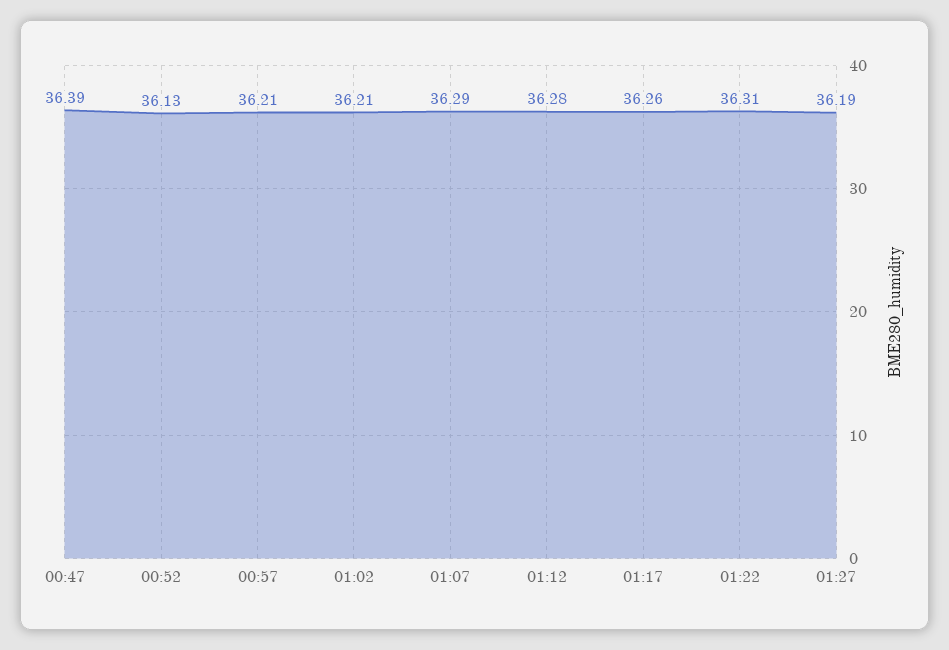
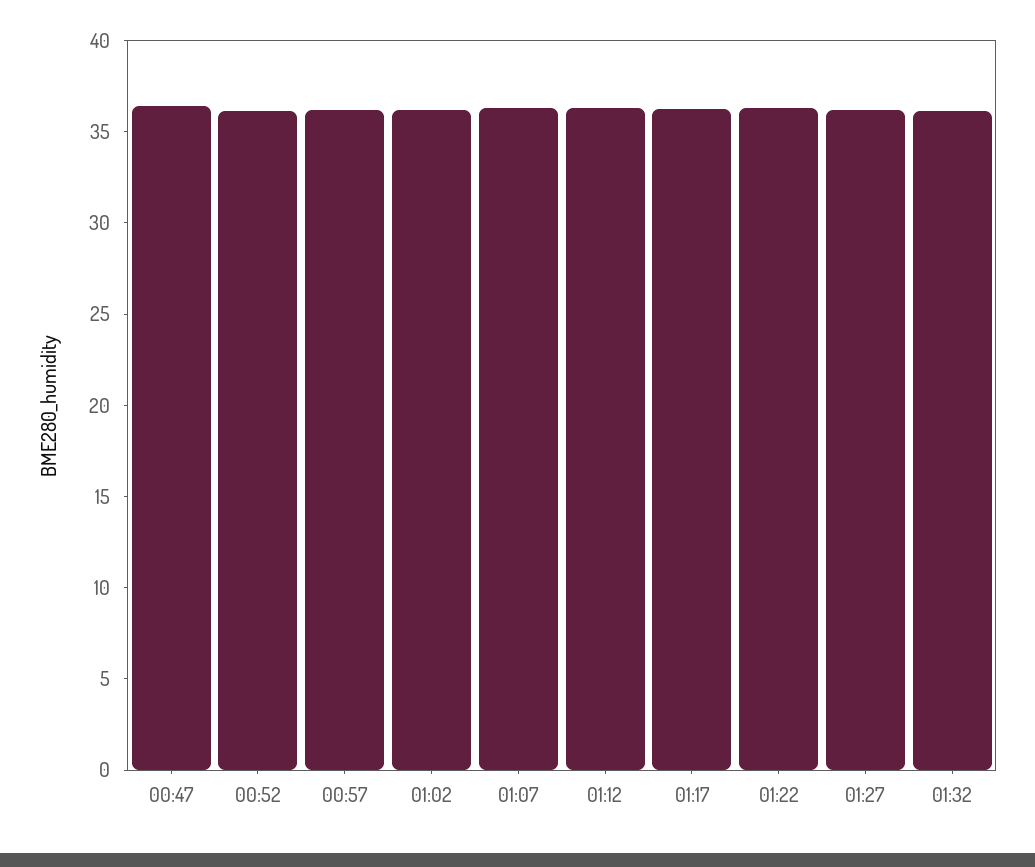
01:32: none -> 36

